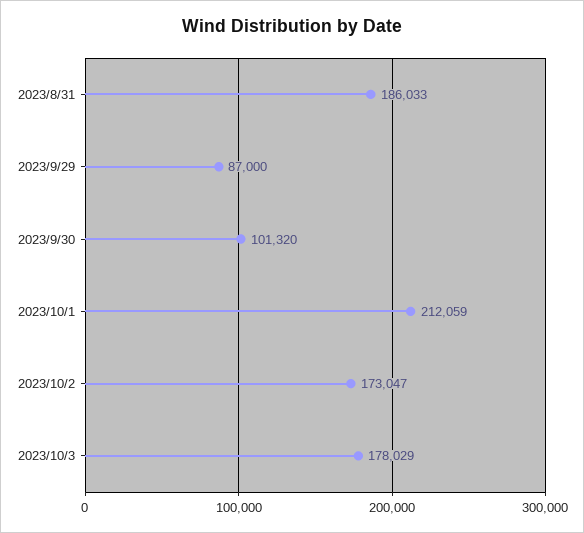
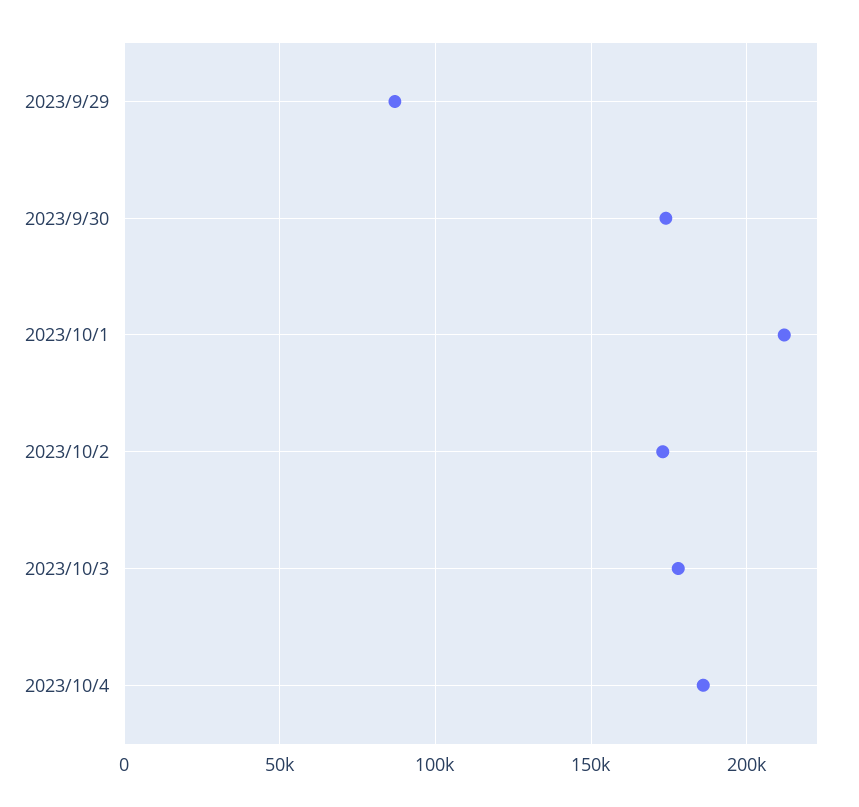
2023/8/31: 186033 -> none
2023/9/30: 101320 -> 175000
2023/10/4: none -> 185000

